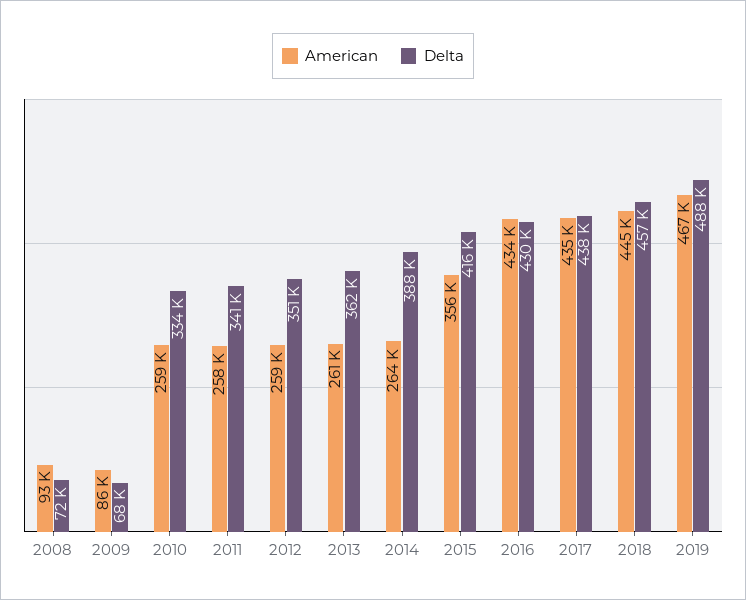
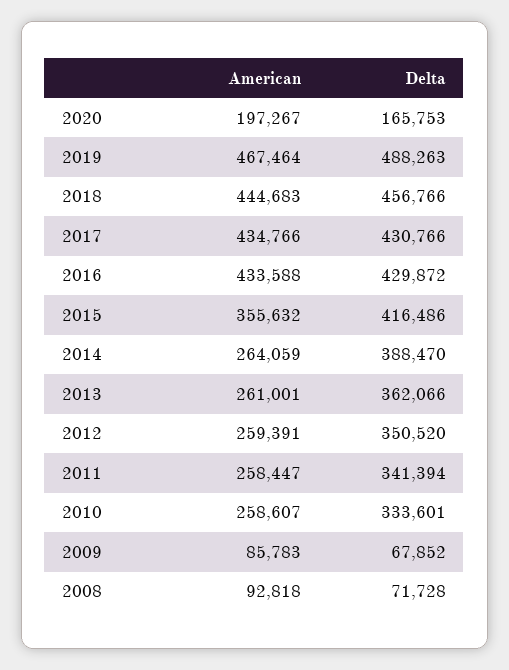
Delta, 2017: 438000 -> 430766
American, 2020: none -> 197267
Delta, 2020: none -> 165753

